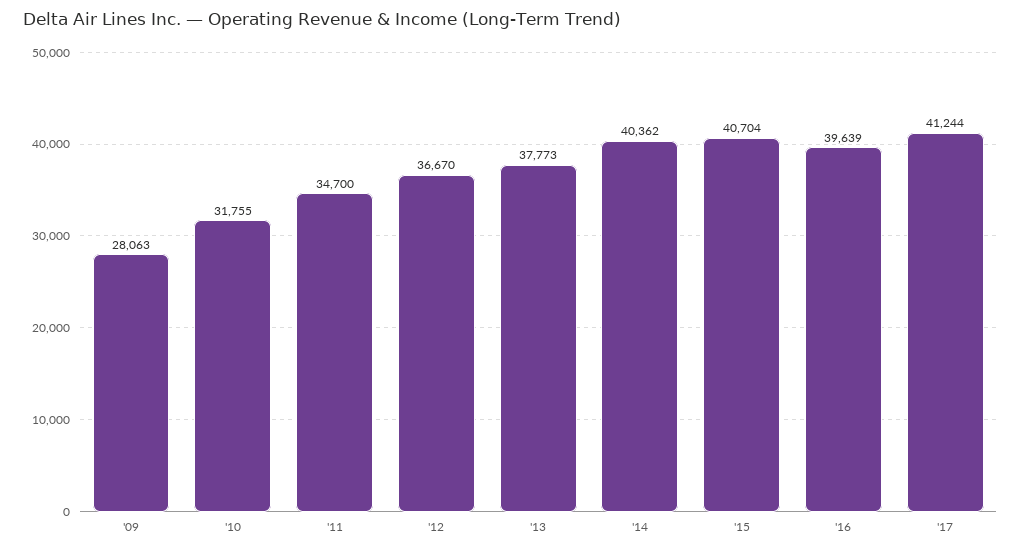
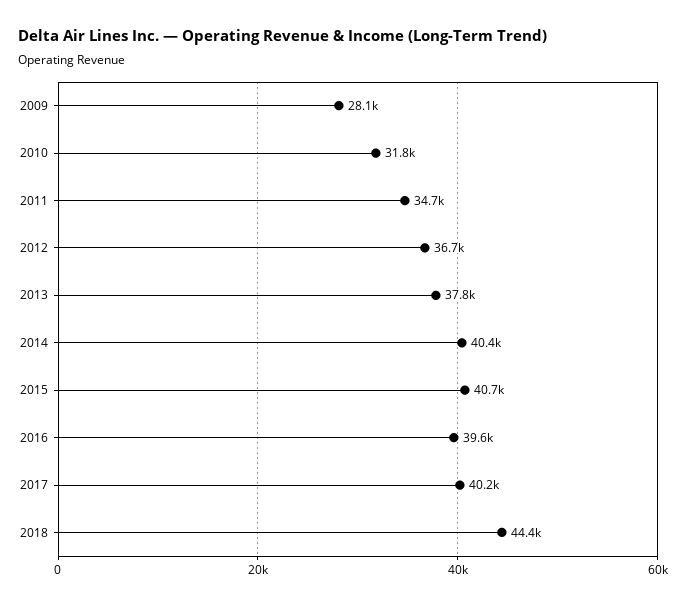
'17: 41244 -> 40200
2018: none -> 44400

